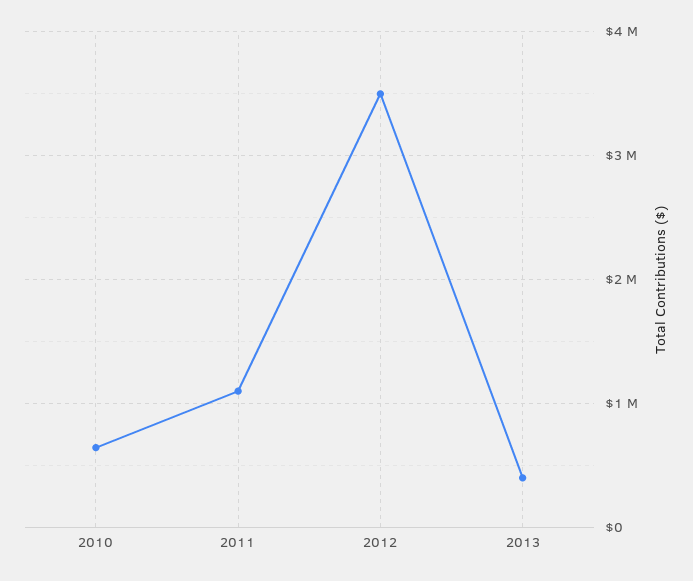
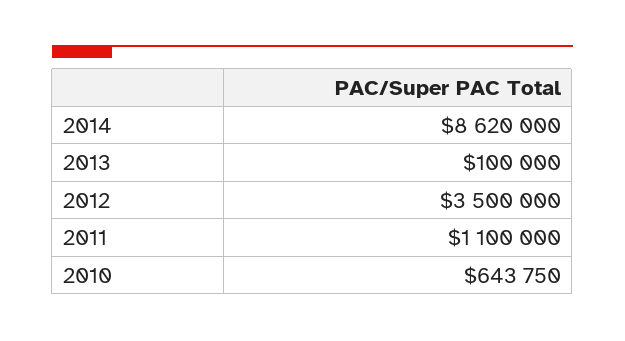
2013: 400000 -> 100000
2014: none -> 8620000

